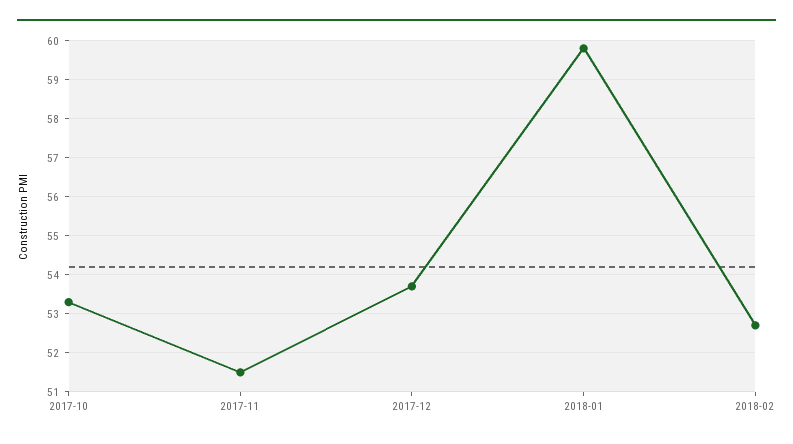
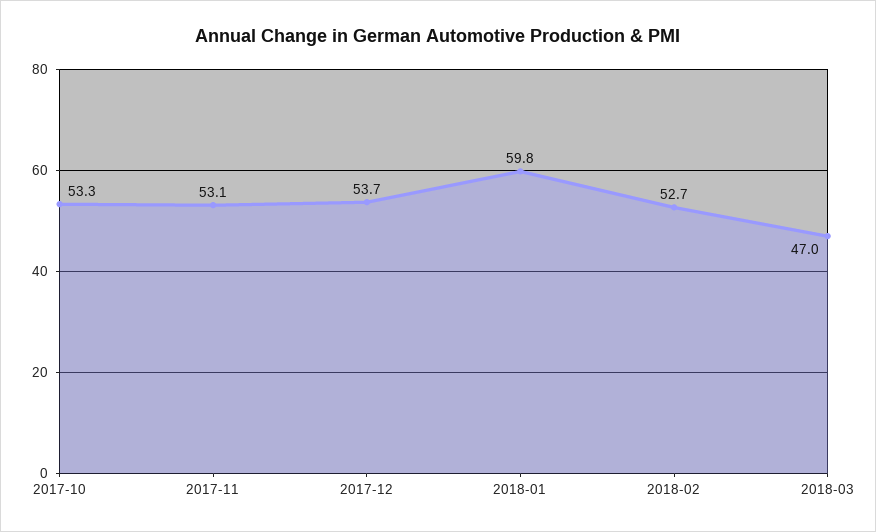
2017-11: 51.5 -> 53.1
2018-03: none -> 47

